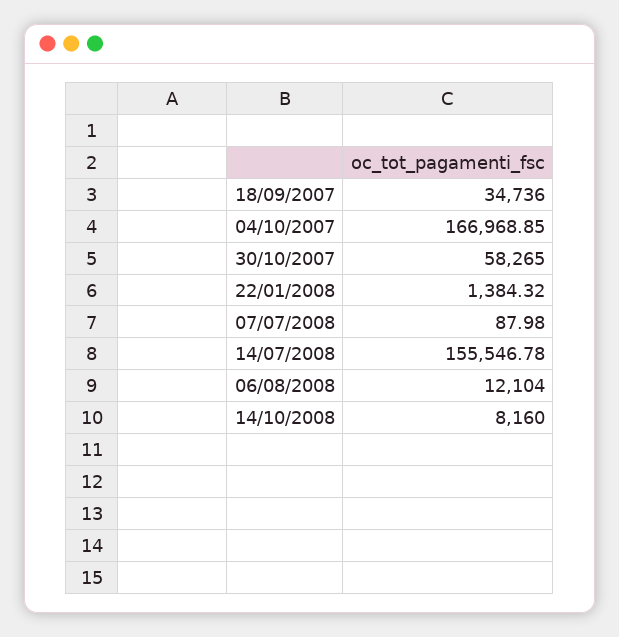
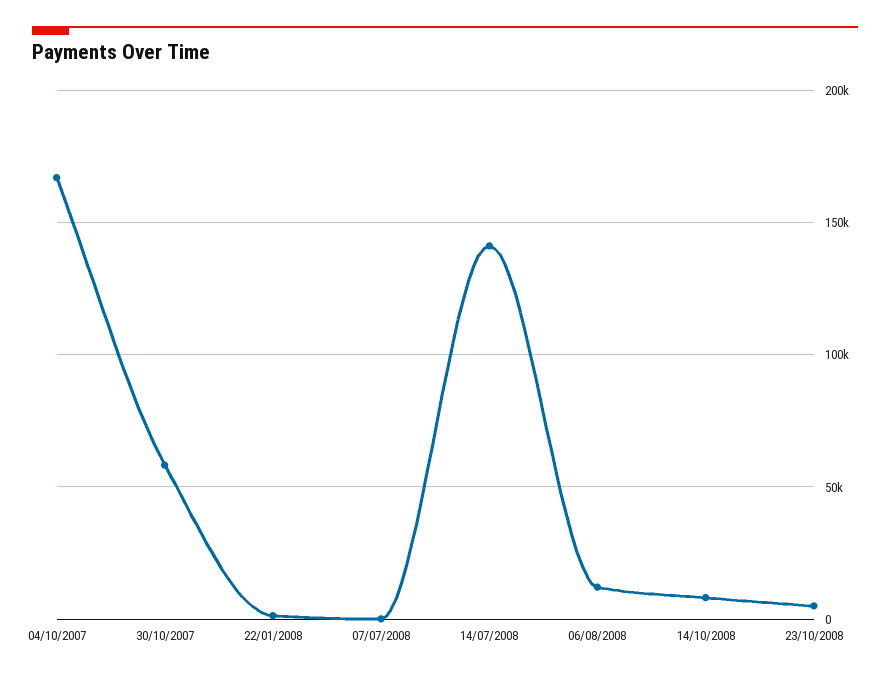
18/09/2007: 34736 -> none
14/07/2008: 155546.78 -> 140000
23/10/2008: none -> 5000

